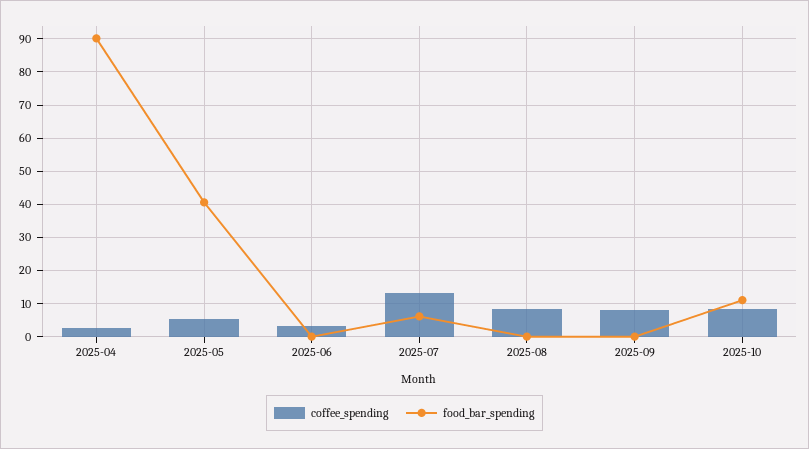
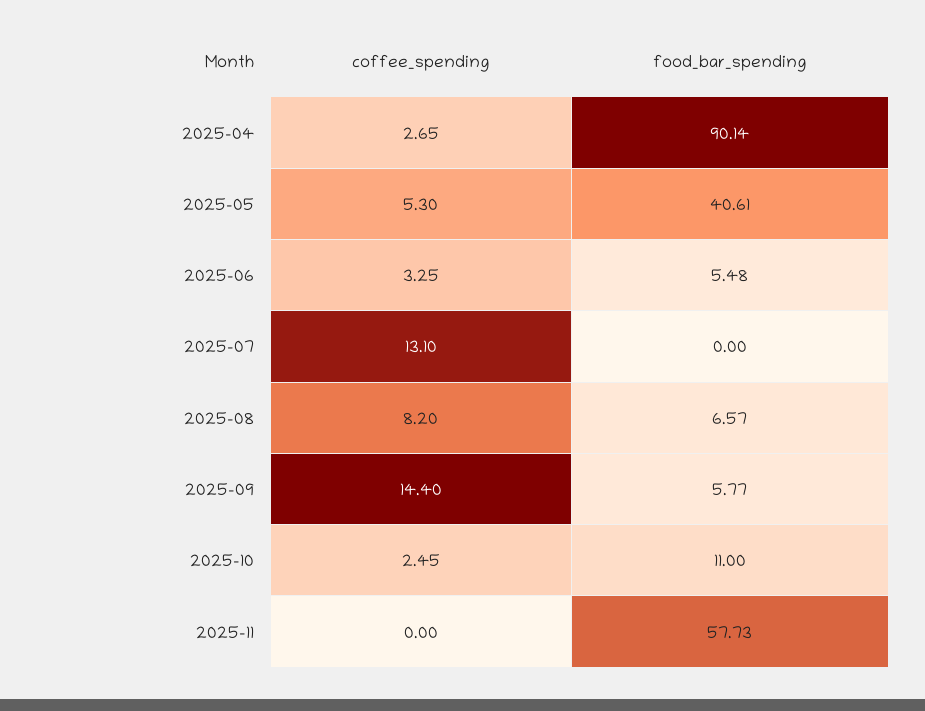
food_bar_spending, 2025-06: 0 -> 5.48
food_bar_spending, 2025-07: 6 -> 0
food_bar_spending, 2025-08: 0 -> 6.57
coffee_spending, 2025-09: 8 -> 14.4
food_bar_spending, 2025-09: 0 -> 5.77
coffee_spending, 2025-10: 8 -> 2.45
coffee_spending, 2025-11: none -> 0
food_bar_spending, 2025-11: none -> 57.73

